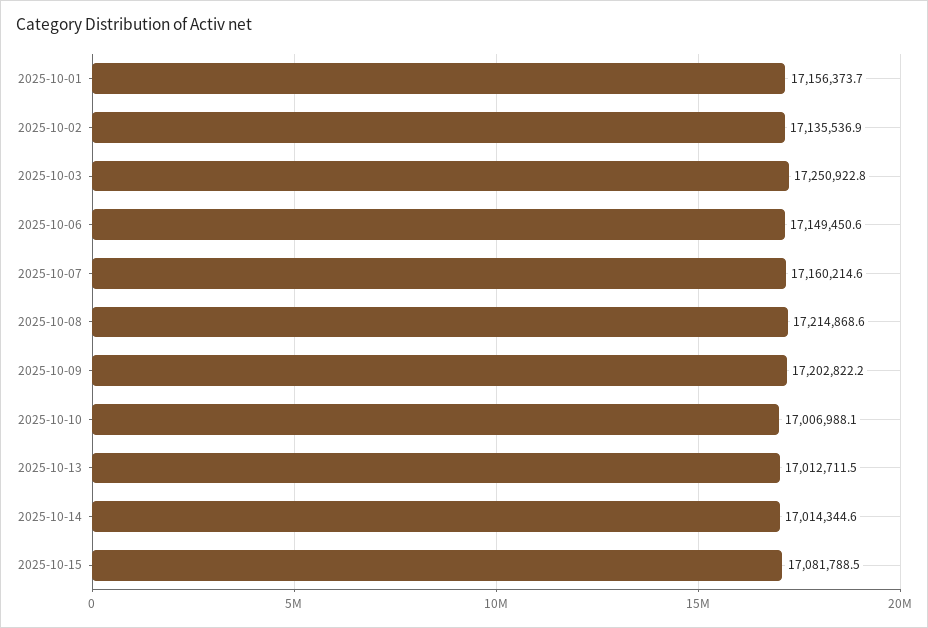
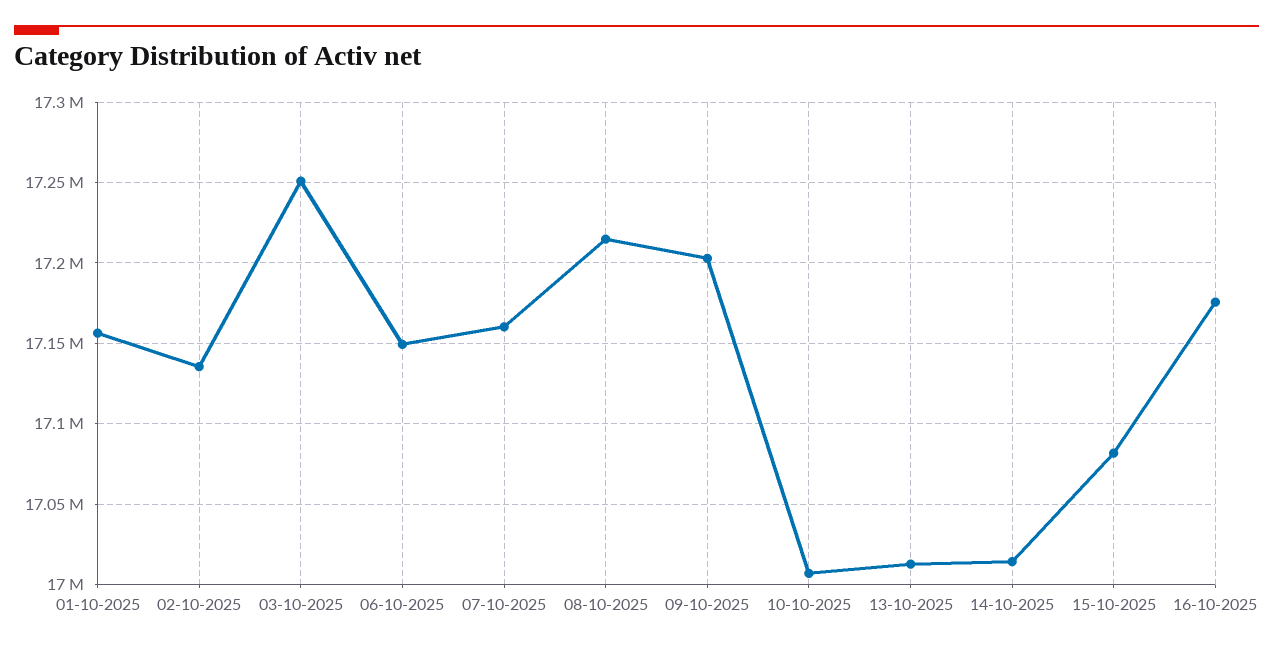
16-10-2025: none -> 17175000

